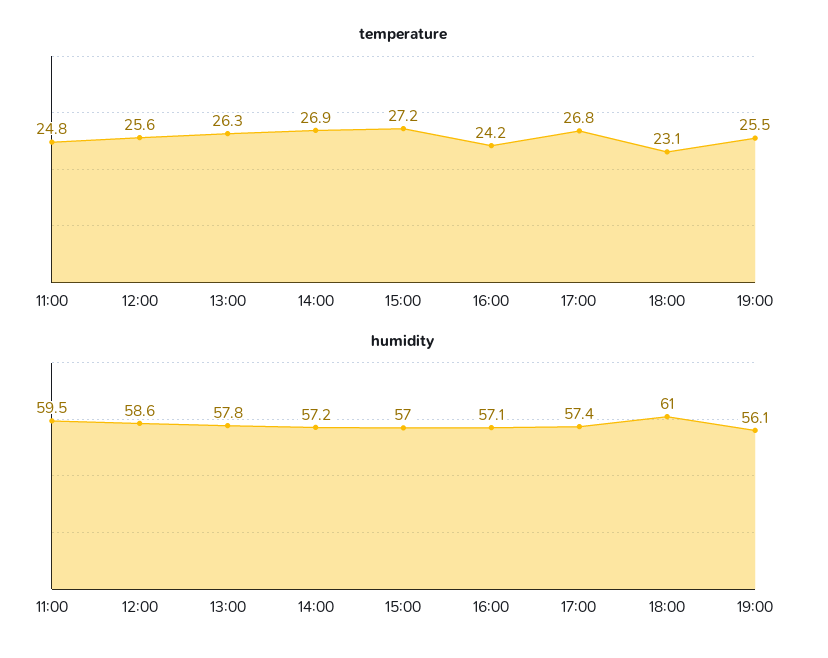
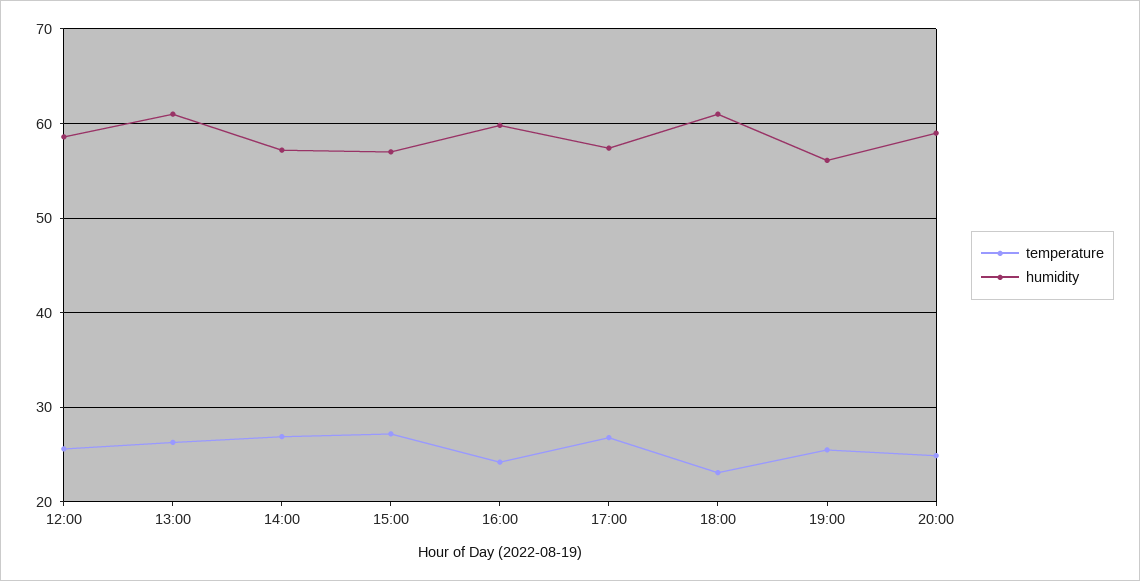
temperature, 11:00: 24.8 -> none
humidity, 11:00: 59.5 -> none
humidity, 13:00: 57.8 -> 61
humidity, 16:00: 57.1 -> 60
temperature, 20:00: none -> 25
humidity, 20:00: none -> 59

